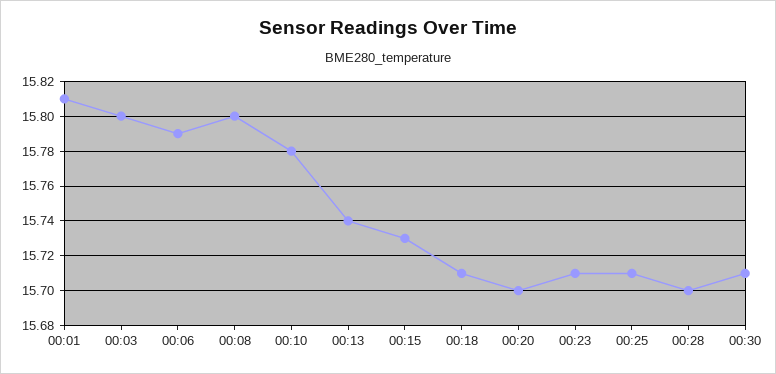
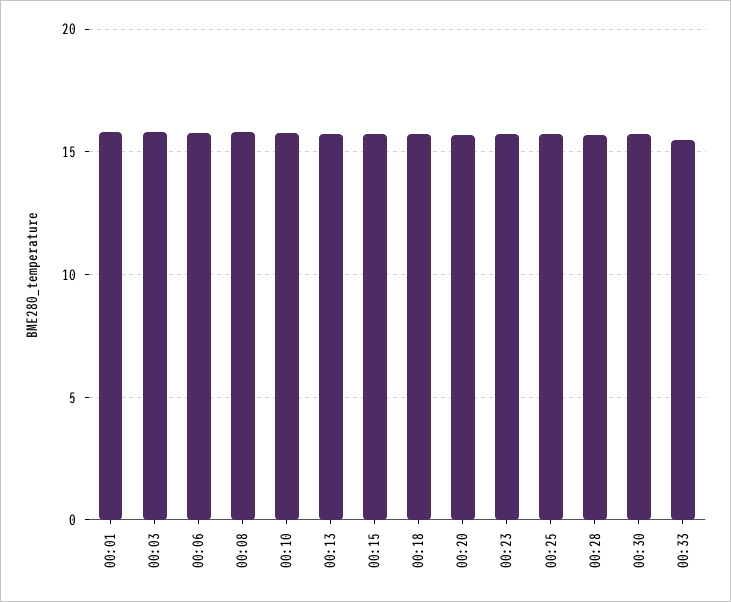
00:33: none -> 15.5

